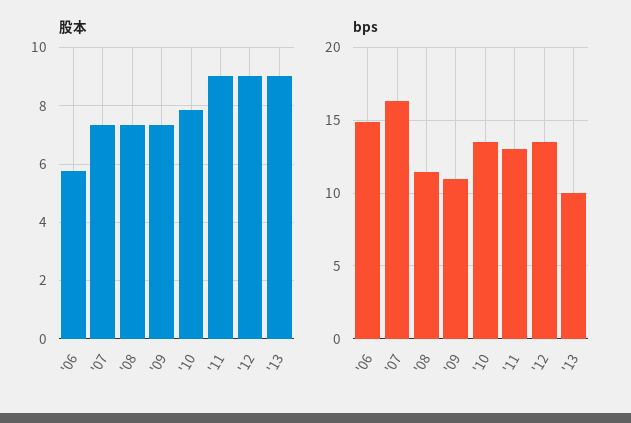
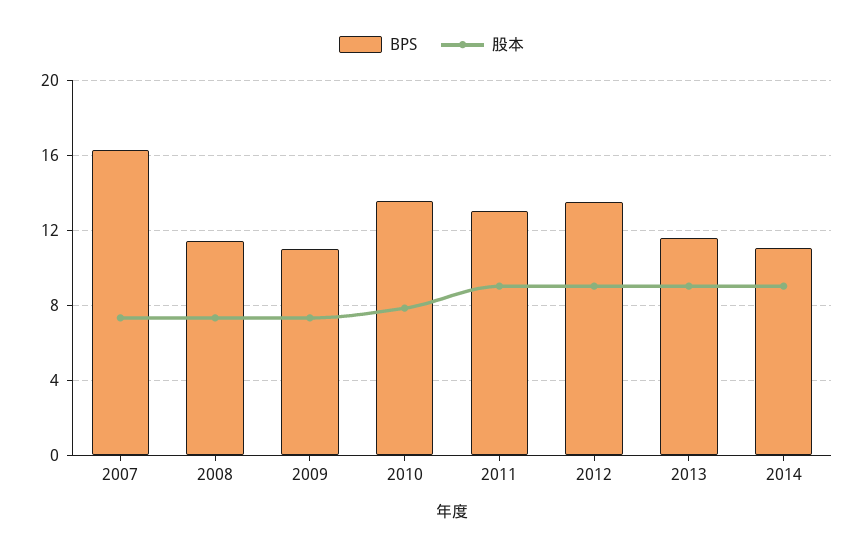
股本, '06: 5.75 -> none
bps, '06: 15 -> none
bps, '13: 10 -> 11.5
bps, 2014: none -> 11
股本, 2014: none -> 9

